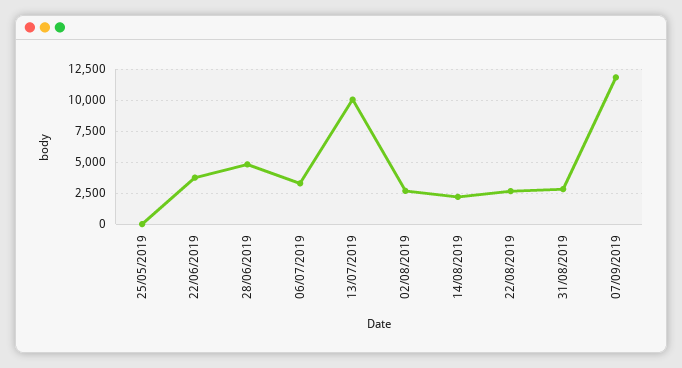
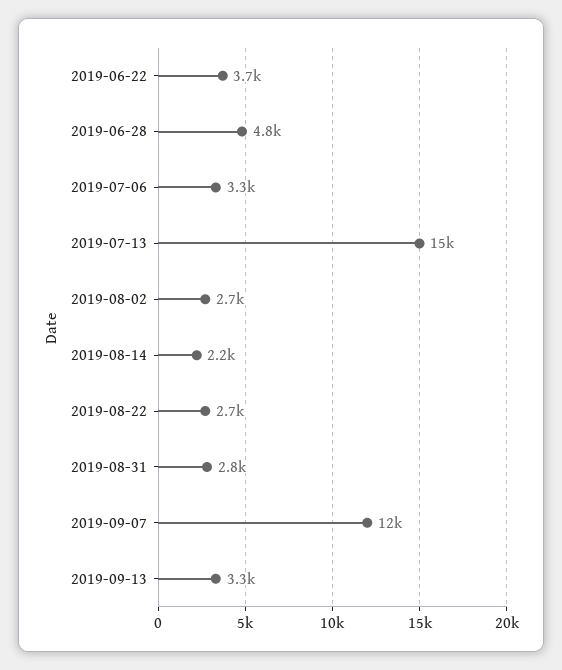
25/05/2019: 0 -> none
13/07/2019: 10000 -> 15000
2019-09-13: none -> 3300

